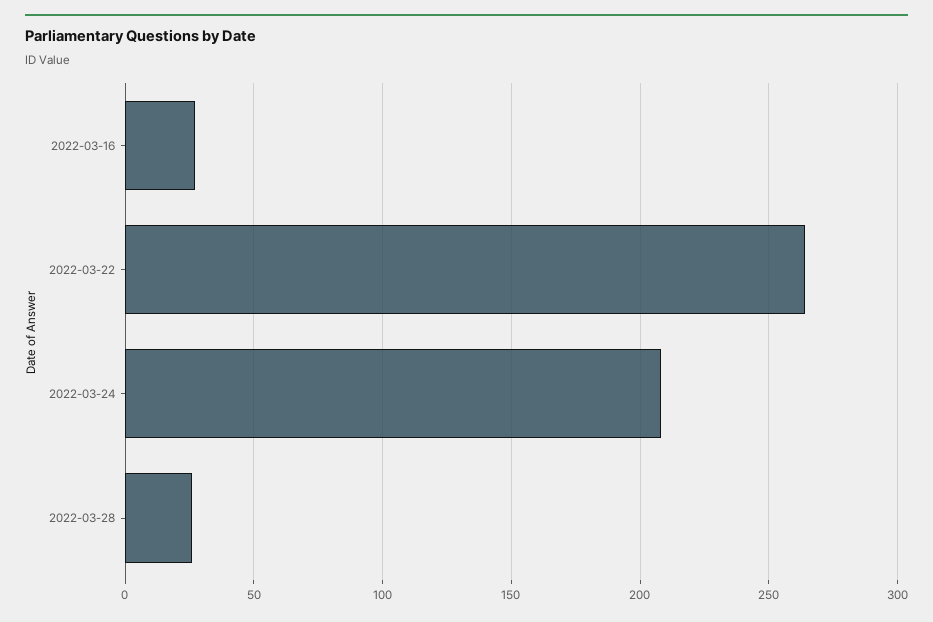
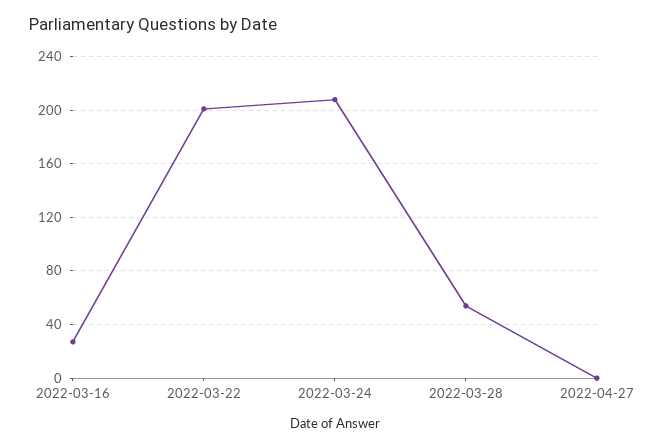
2022-03-22: 265 -> 200
2022-03-28: 25 -> 55
2022-04-27: none -> 0

